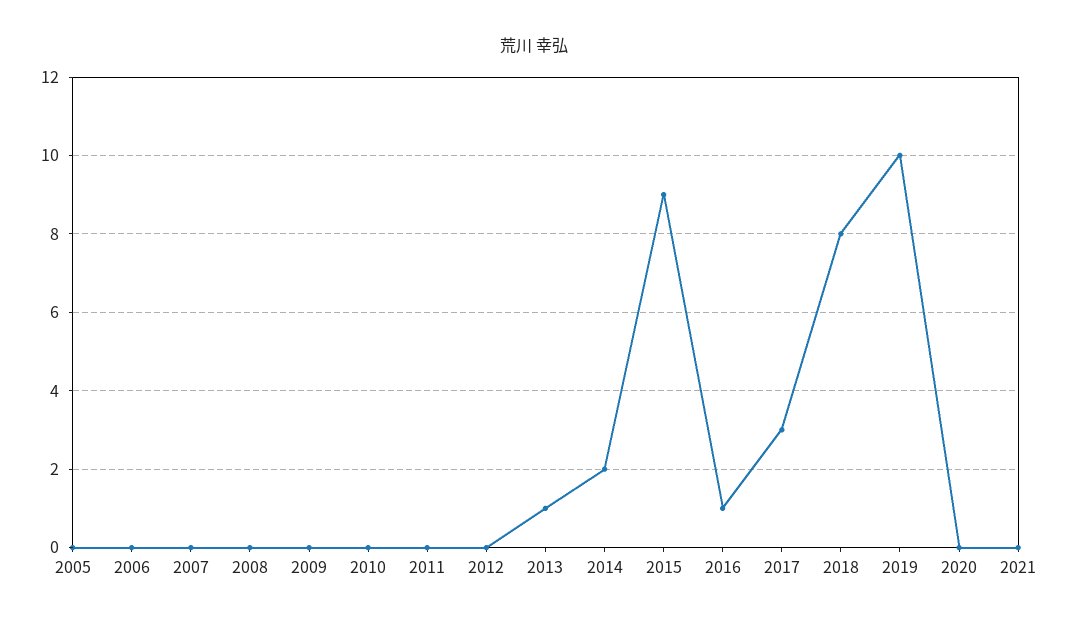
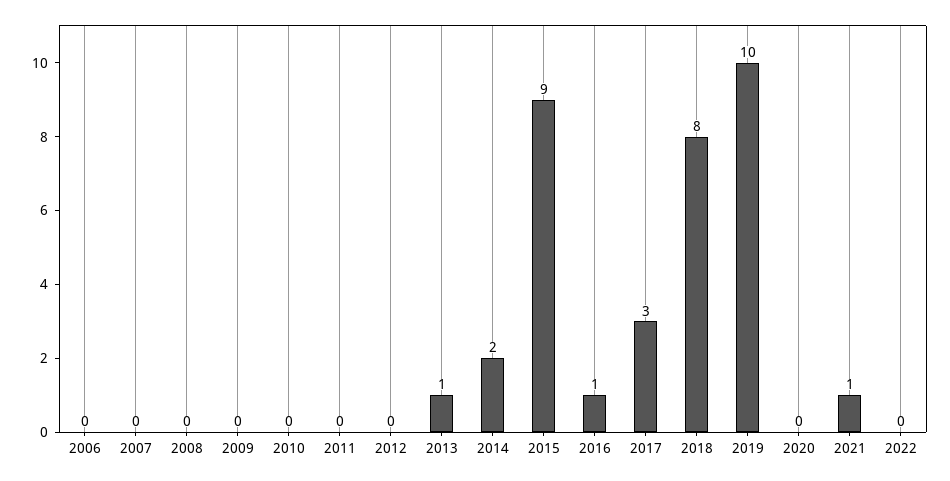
2005: 0 -> none
2021: 0 -> 1
2022: none -> 0

